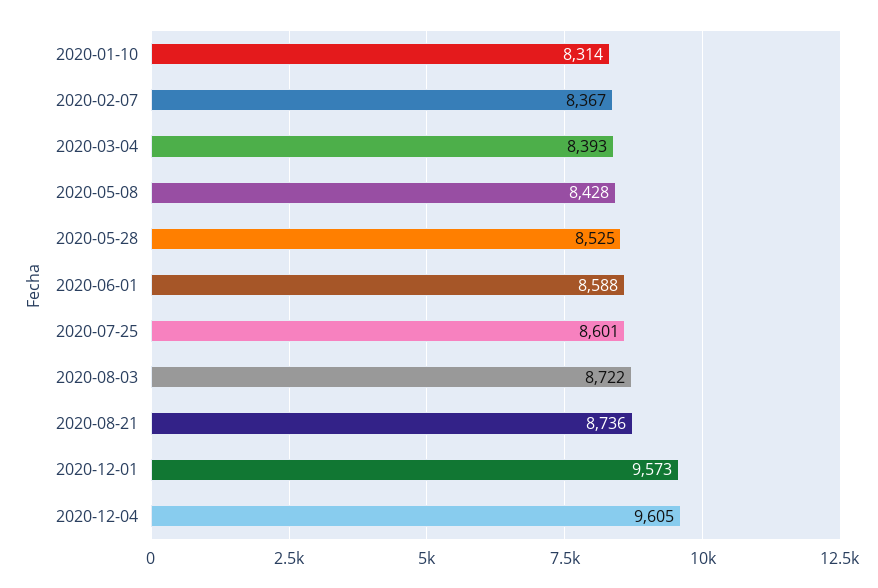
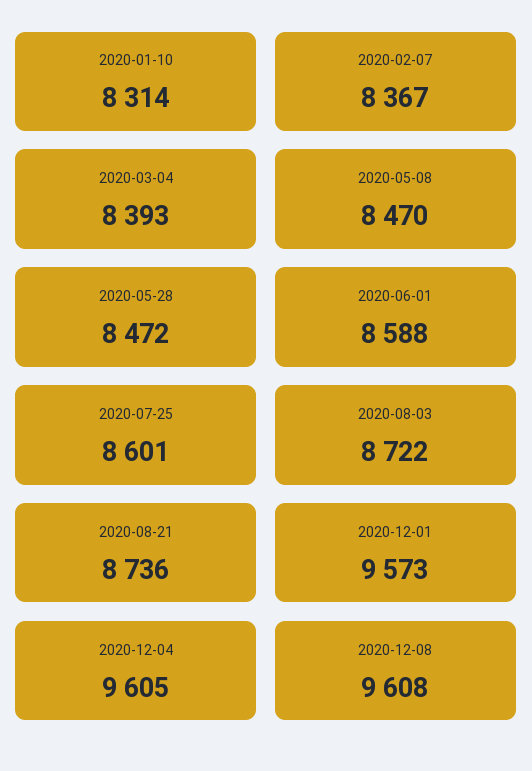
2020-05-08: 8428 -> 8470
2020-05-28: 8525 -> 8472
2020-12-08: none -> 9608

